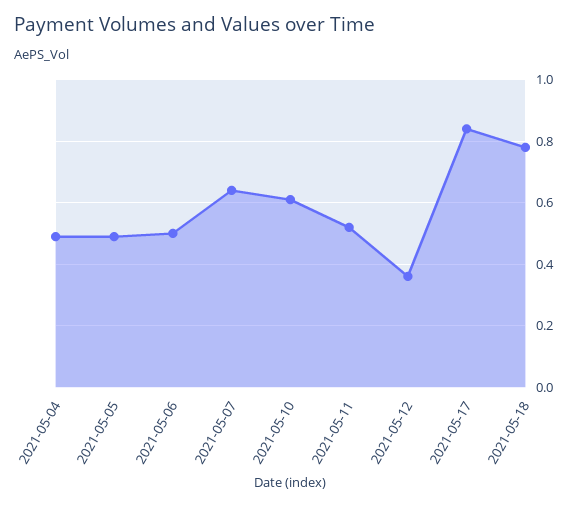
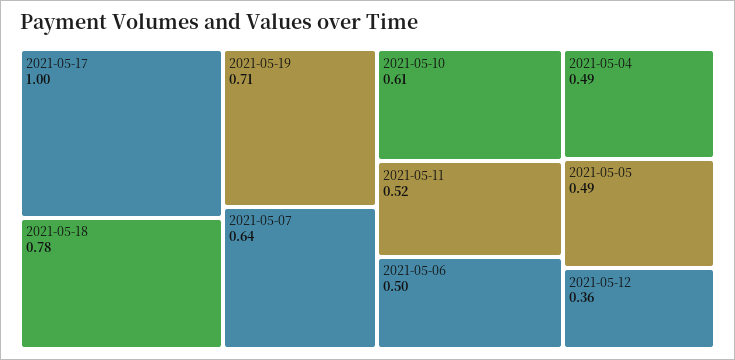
2021-05-17: 0.85 -> 1
2021-05-19: none -> 0.71

